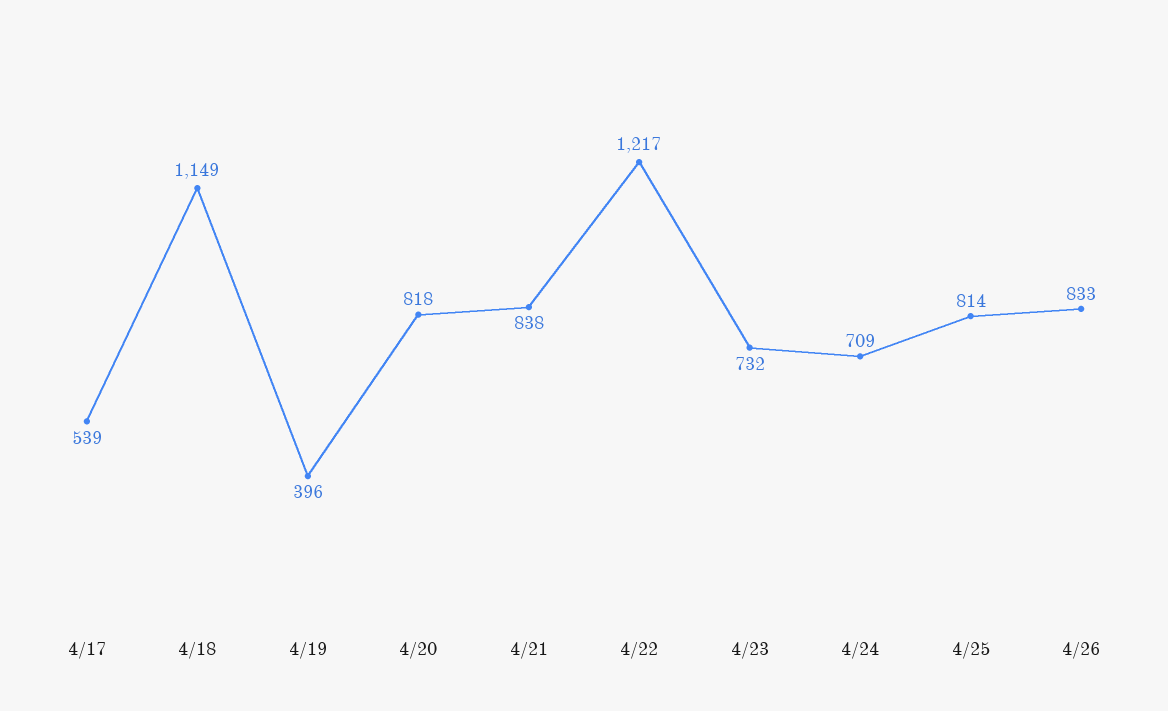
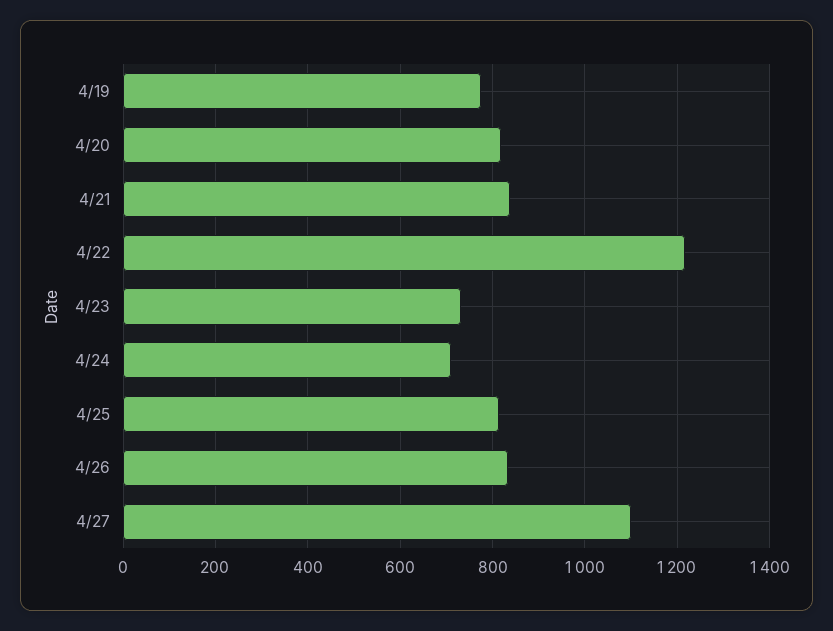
4/17: 539 -> none
4/18: 1149 -> none
4/19: 396 -> 780
4/27: none -> 1100

